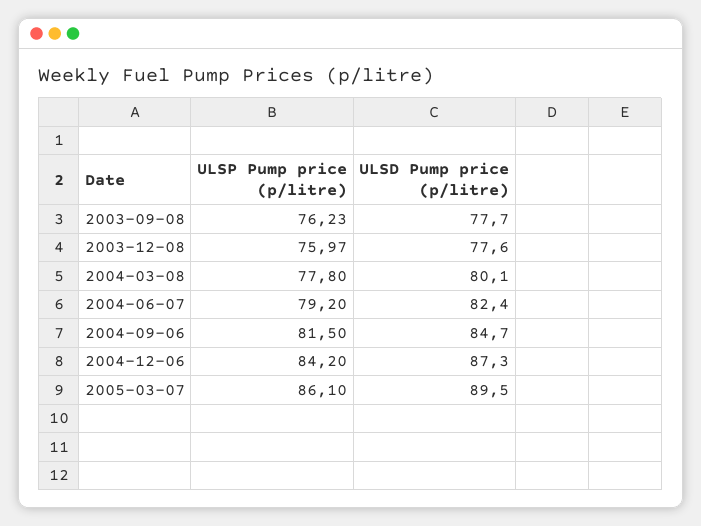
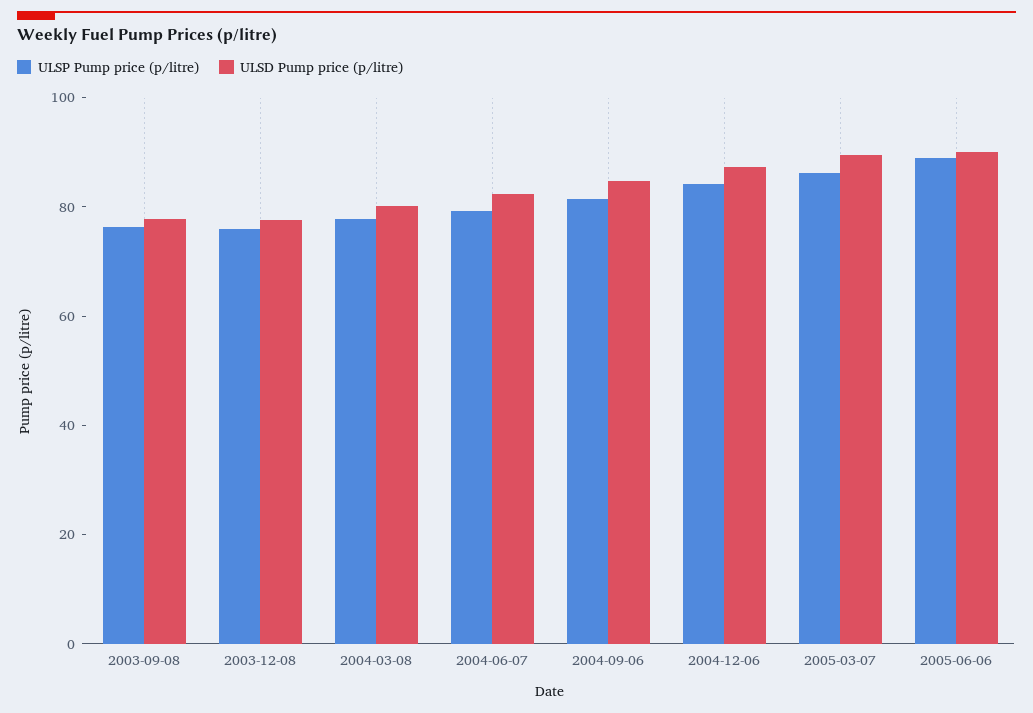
ULSP Pump price (p/litre), 2005-06-06: none -> 90
ULSD Pump price (p/litre), 2005-06-06: none -> 90

